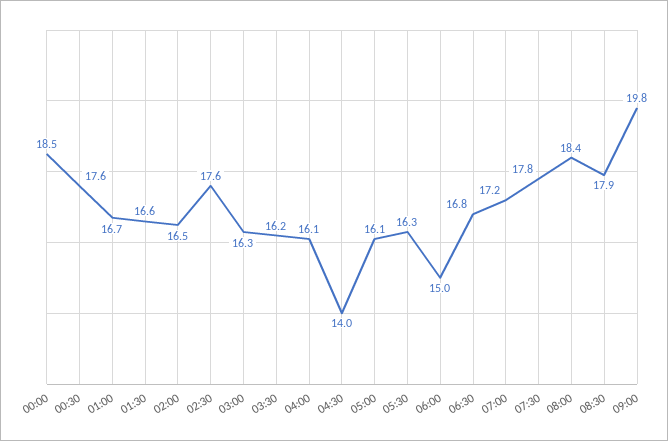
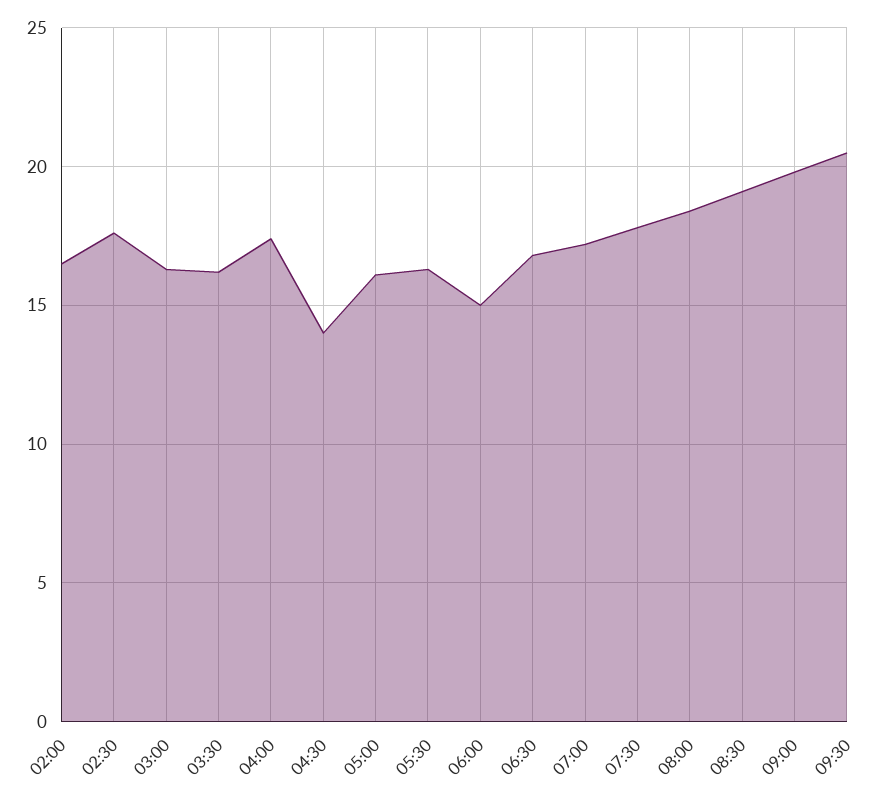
00:00: 18.5 -> none
00:30: 17.6 -> none
01:00: 16.7 -> none
01:30: 16.6 -> none
04:00: 16.1 -> 17.5
08:30: 17.9 -> 19
09:30: none -> 20.5

